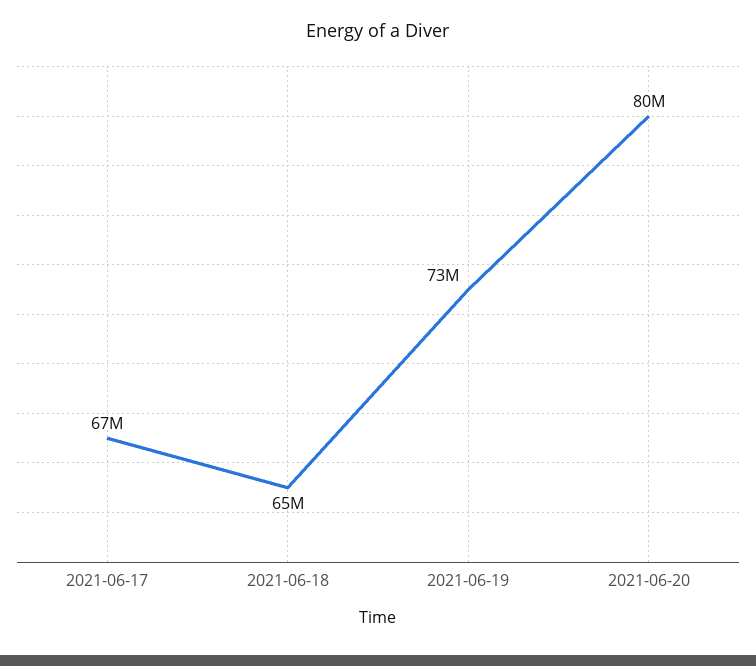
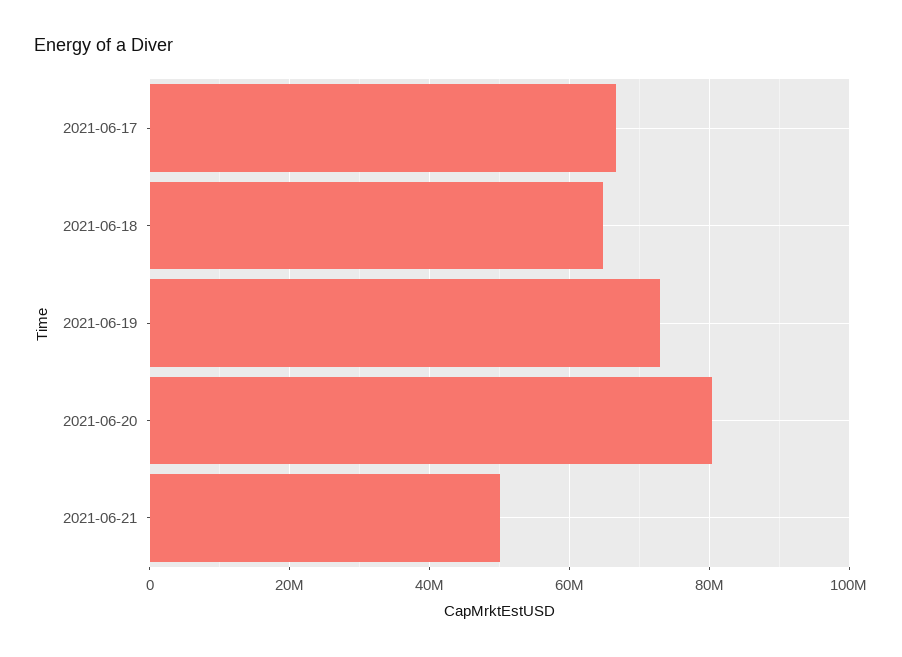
2021-06-21: none -> 50000000

